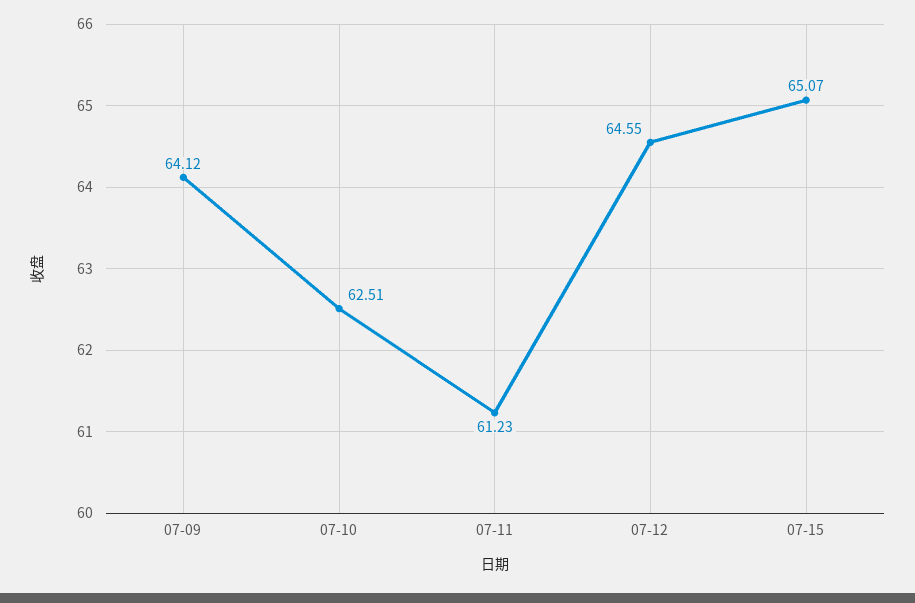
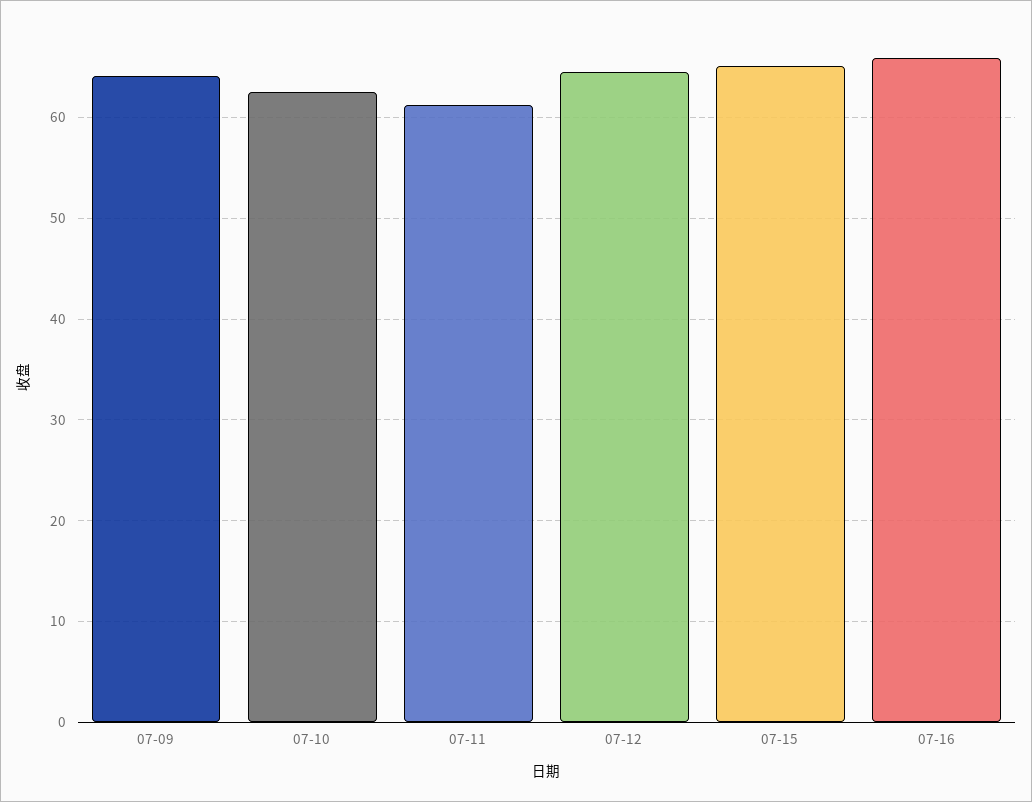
07-16: none -> 66

